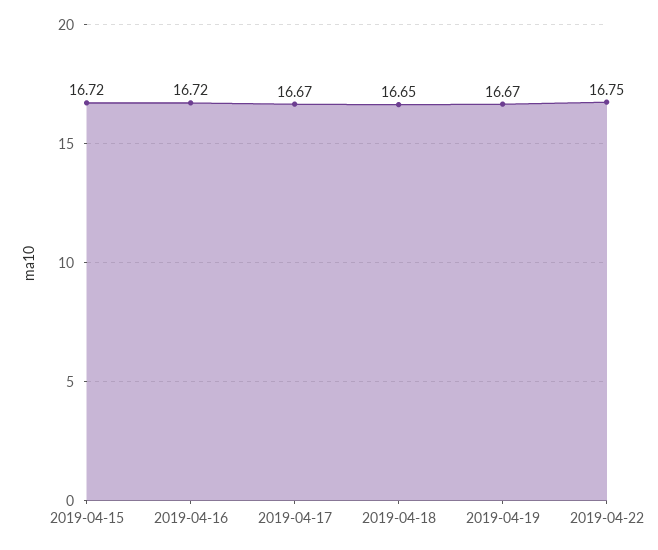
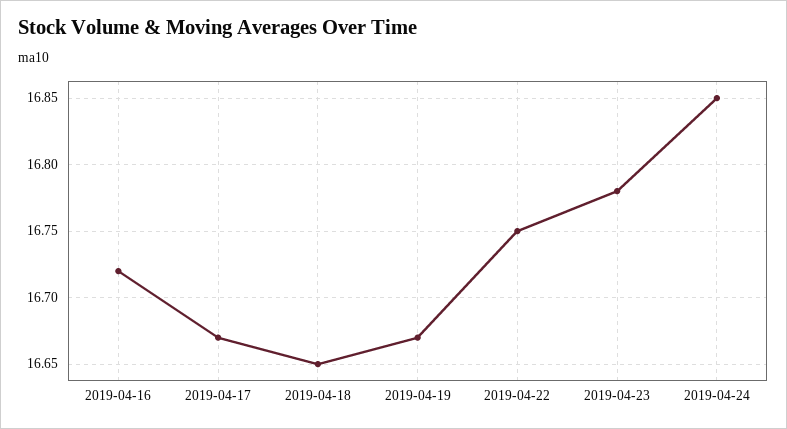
2019-04-15: 16.72 -> none
2019-04-23: none -> 16.78
2019-04-24: none -> 16.85

